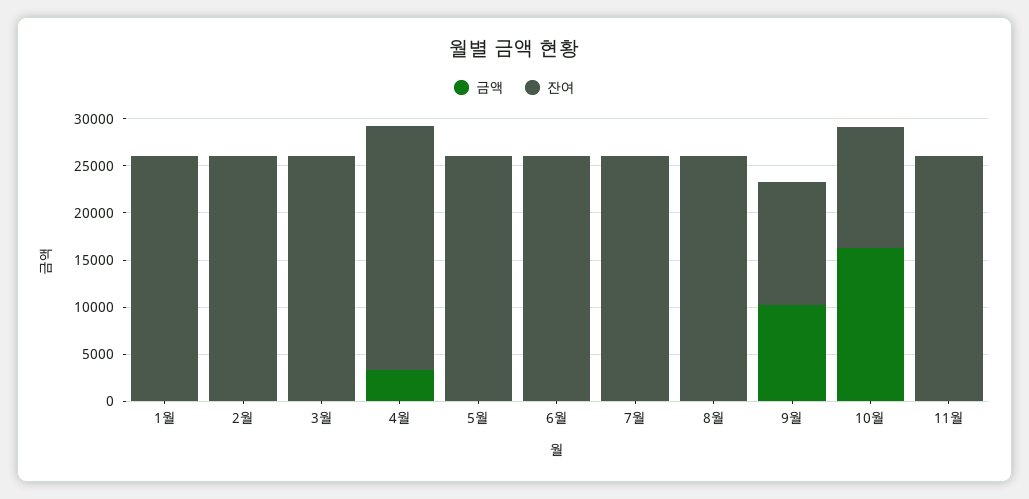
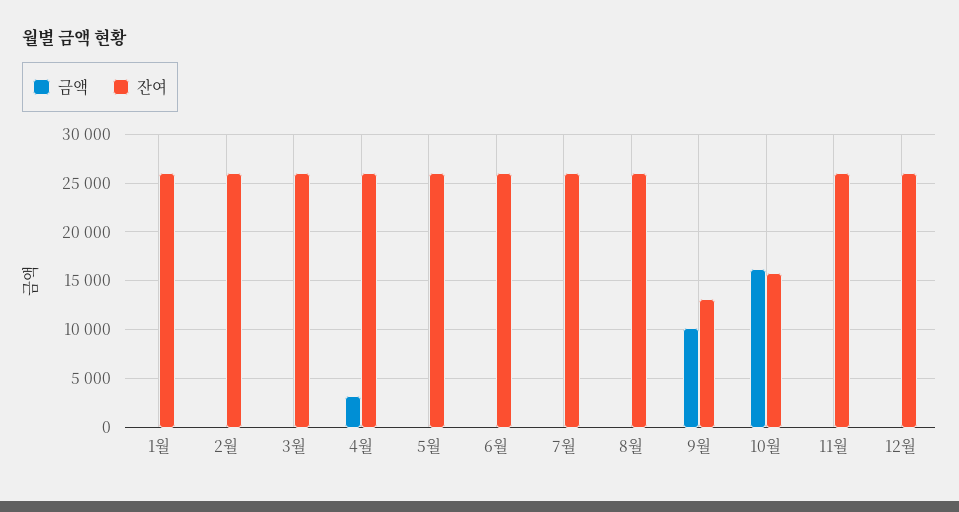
잔여, 10월: 13000 -> 16000
금액, 12월: none -> 0
잔여, 12월: none -> 26000

